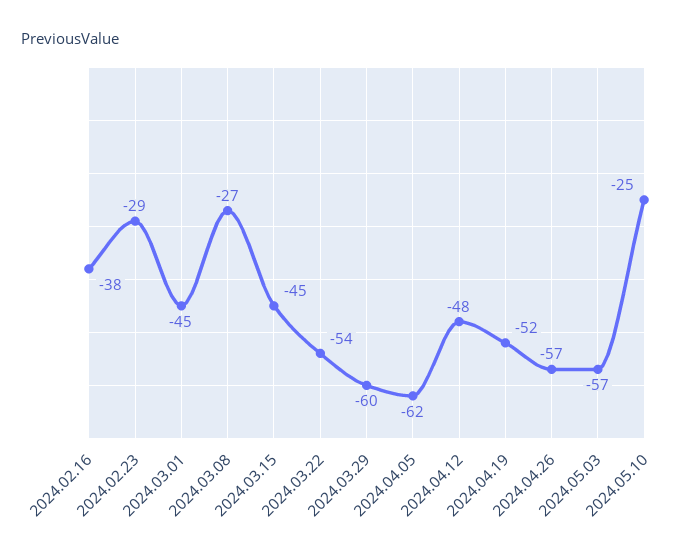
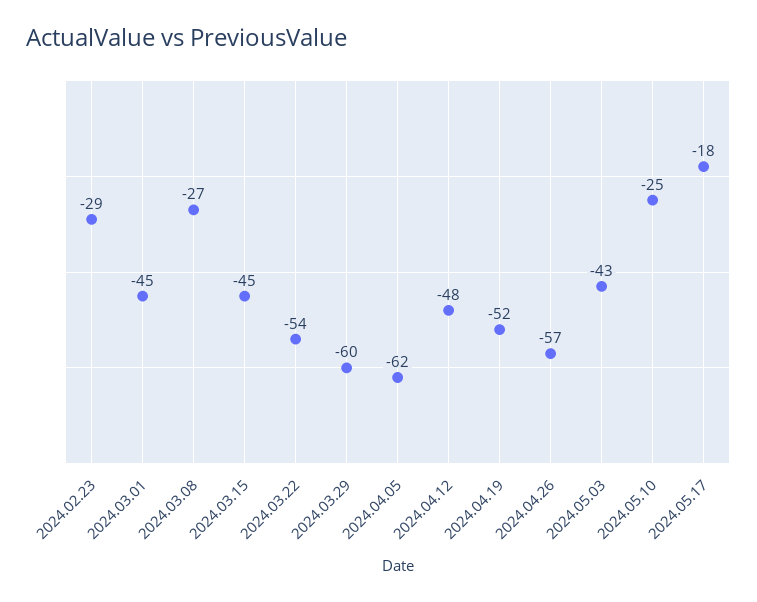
2024.02.16: -38 -> none
2024.05.03: -57 -> -43
2024.05.17: none -> -18

